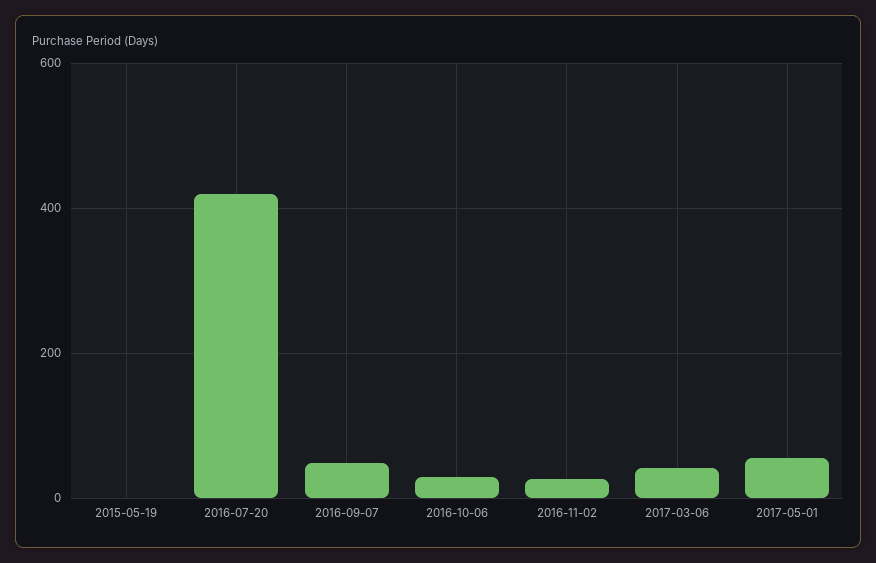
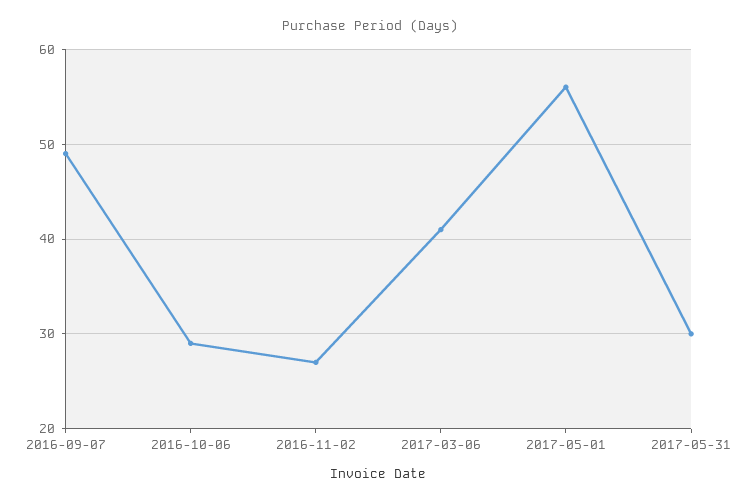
2015-05-19: 0 -> none
2016-07-20: 420 -> none
2017-05-31: none -> 30

